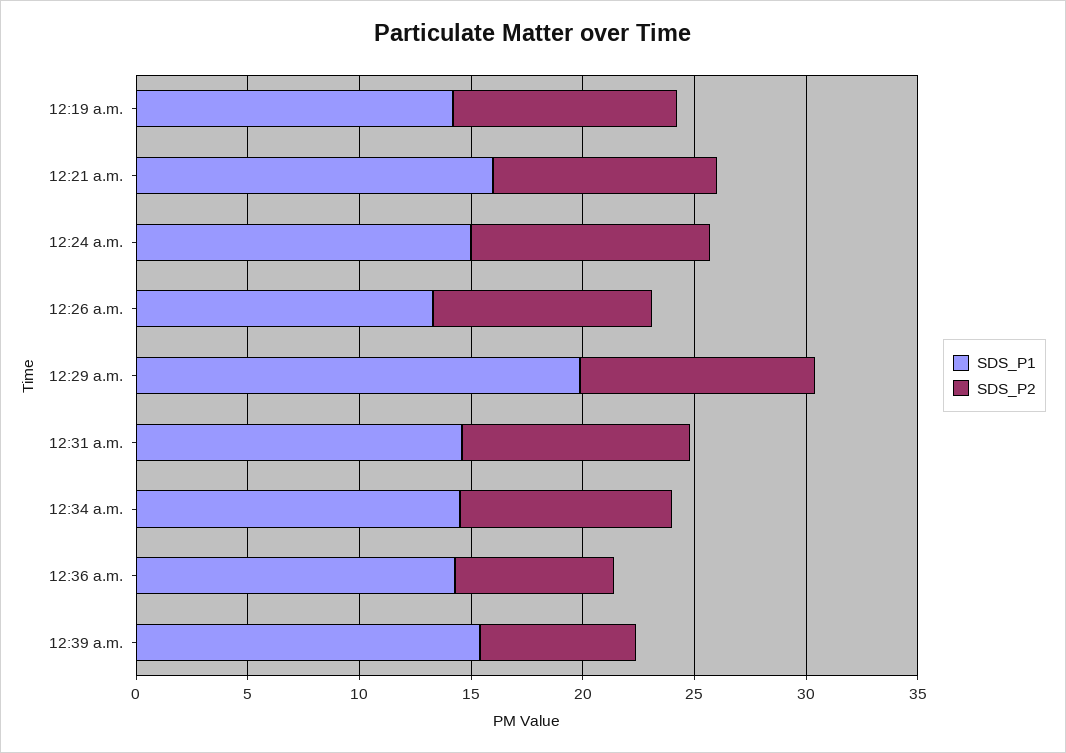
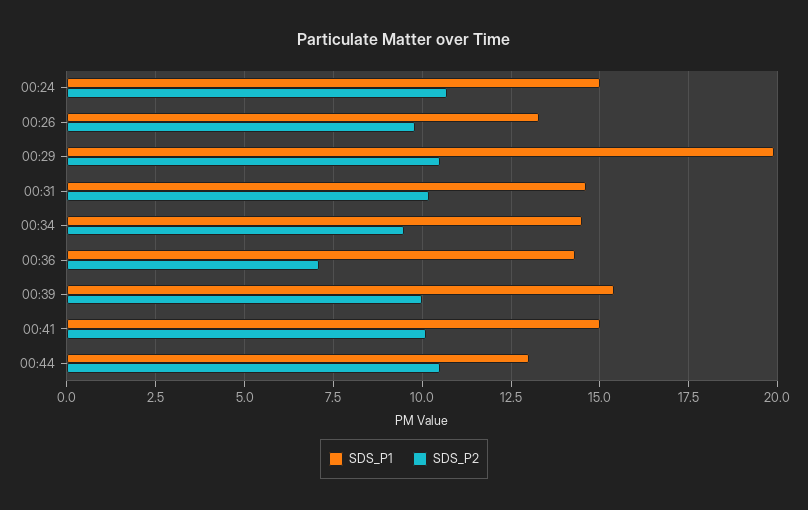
SDS_P1, 12:19 a.m.: 14 -> none
SDS_P2, 12:19 a.m.: 10 -> none
SDS_P1, 12:21 a.m.: 16 -> none
SDS_P2, 12:21 a.m.: 10 -> none
SDS_P2, 12:39 a.m.: 7 -> 10
SDS_P1, 00:41: none -> 15
SDS_P2, 00:41: none -> 10
SDS_P1, 00:44: none -> 13
SDS_P2, 00:44: none -> 10.5

